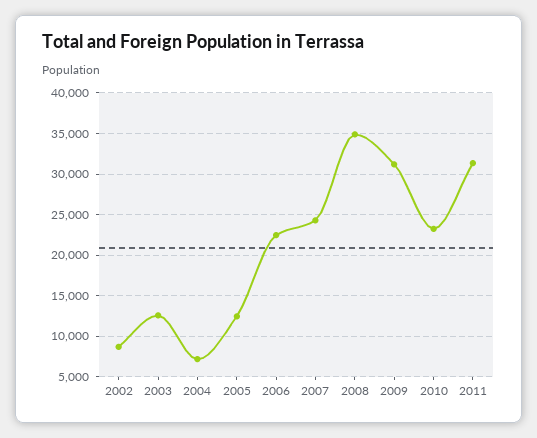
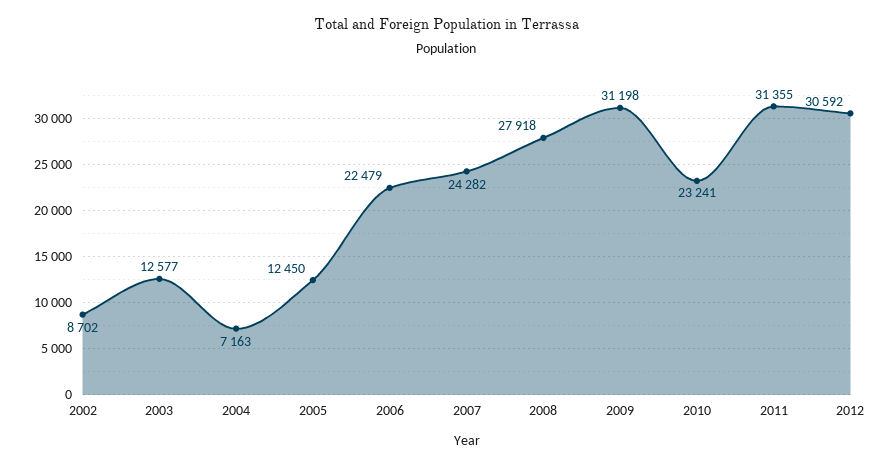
2008: 35000 -> 27918
2012: none -> 30592

